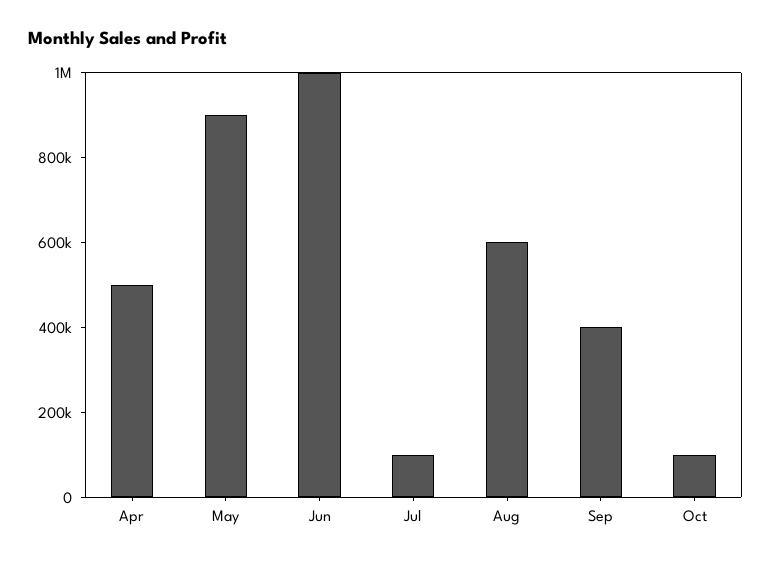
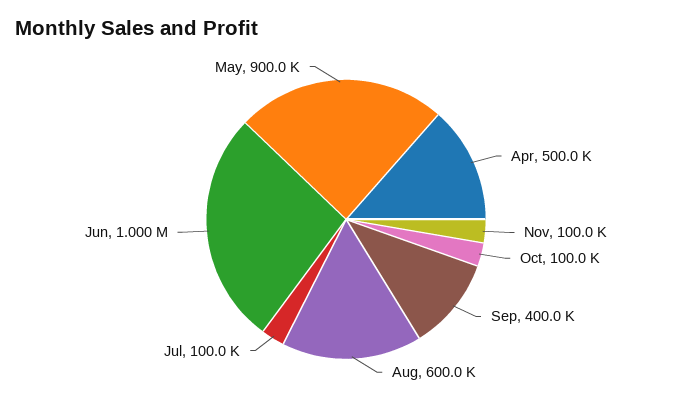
Nov: none -> 100000

